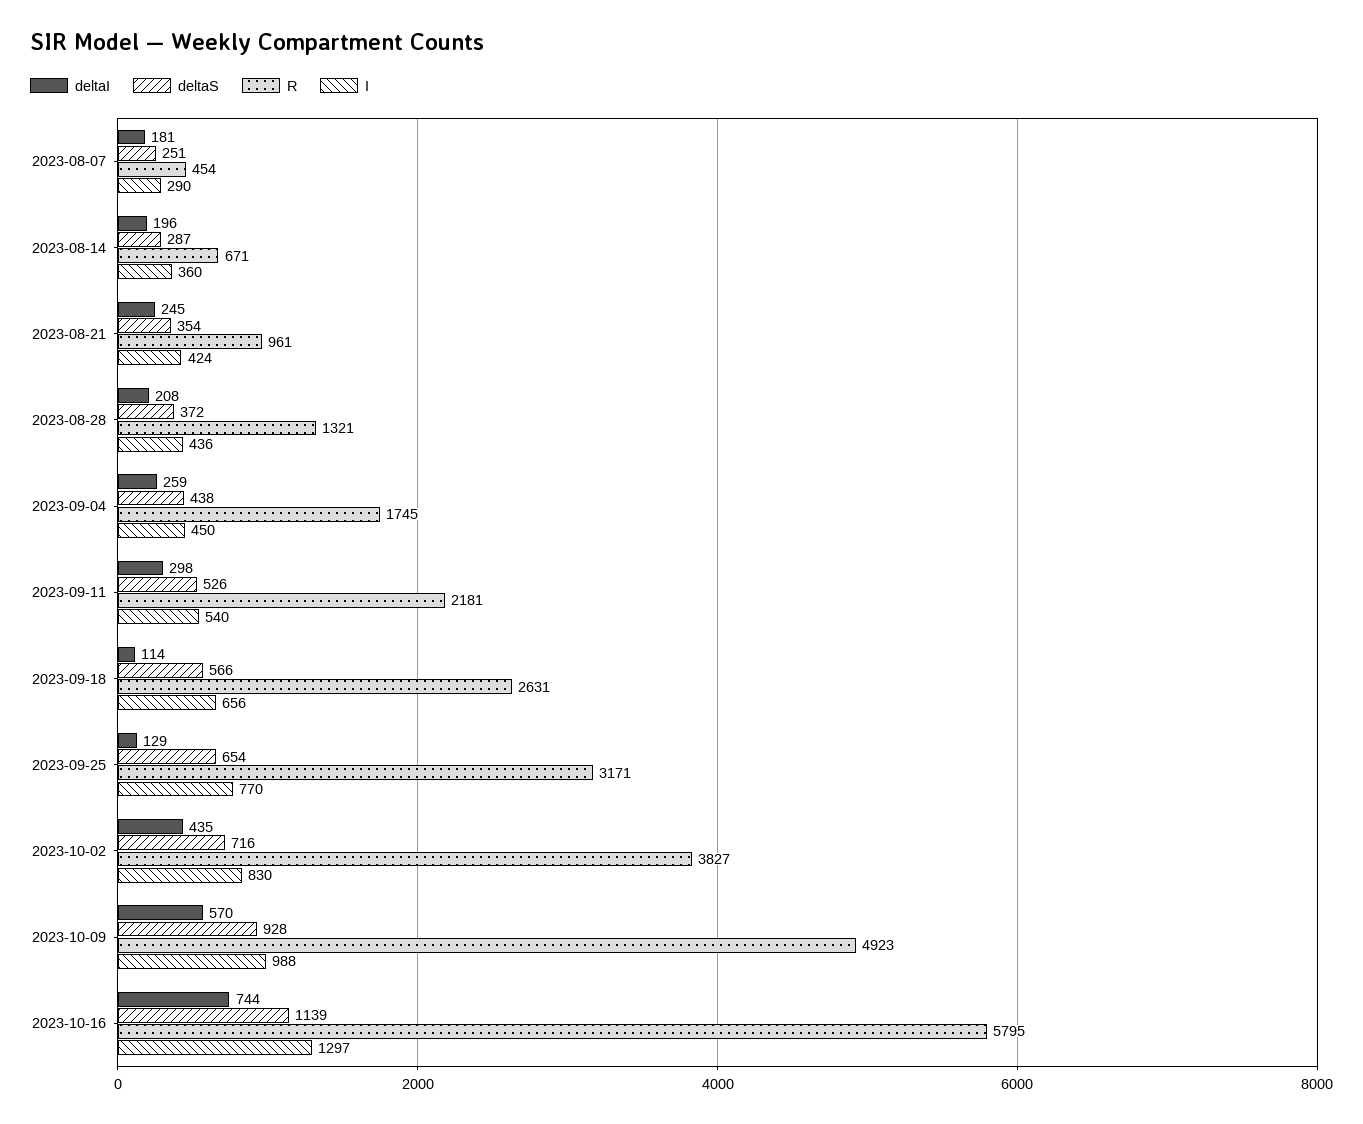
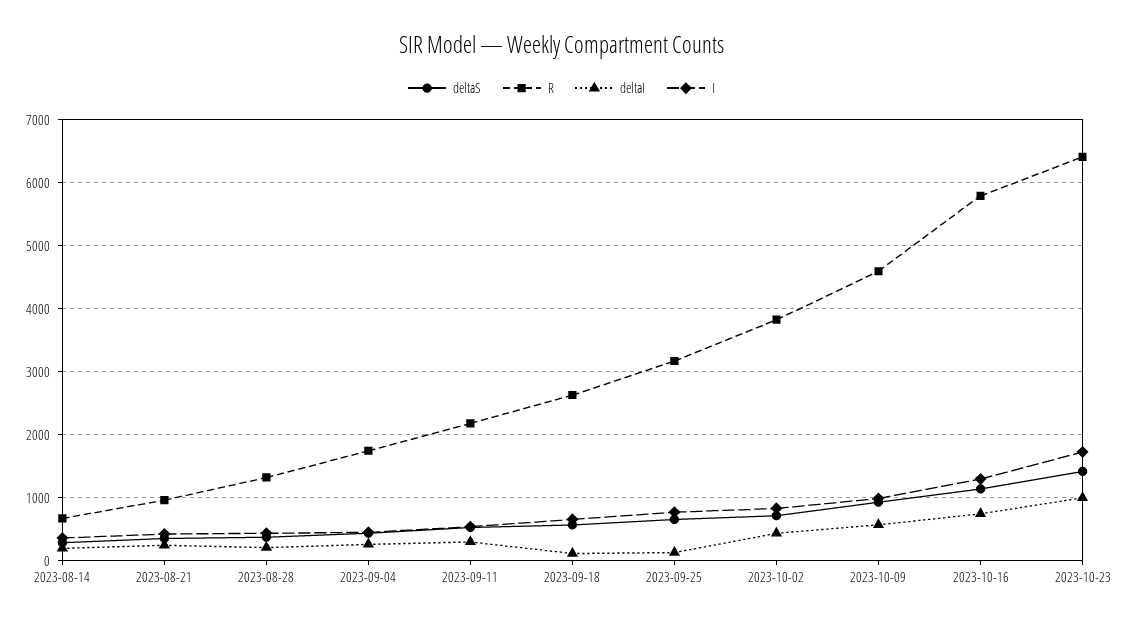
deltaI, 2023-08-07: 181 -> none
deltaS, 2023-08-07: 251 -> none
R, 2023-08-07: 454 -> none
I, 2023-08-07: 290 -> none
R, 2023-10-09: 4923 -> 4600
deltaS, 2023-10-23: none -> 1400
R, 2023-10-23: none -> 6400
deltaI, 2023-10-23: none -> 1000
I, 2023-10-23: none -> 1700

